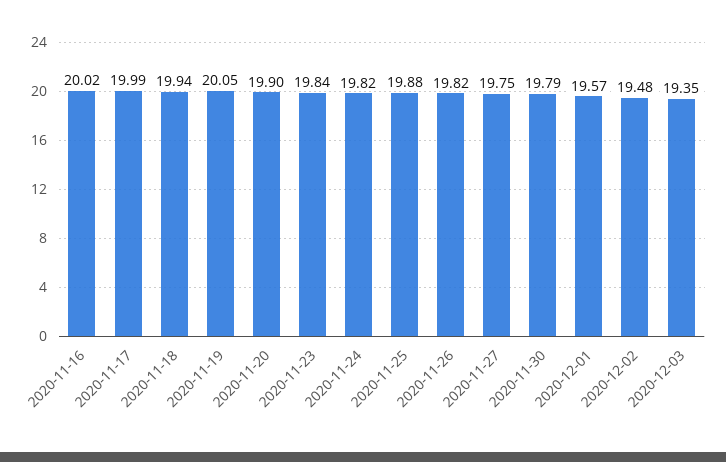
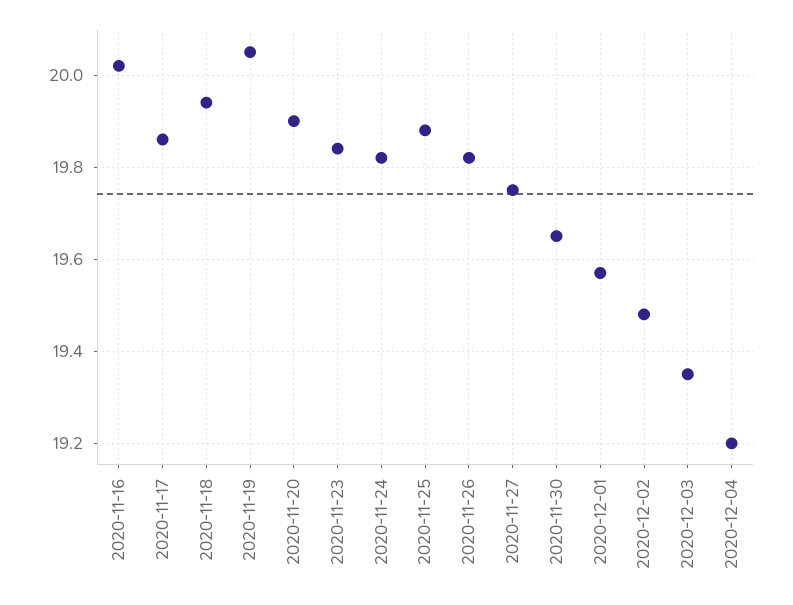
2020-11-17: 19.99 -> 19.85
2020-11-30: 19.79 -> 19.65
2020-12-04: none -> 19.2

